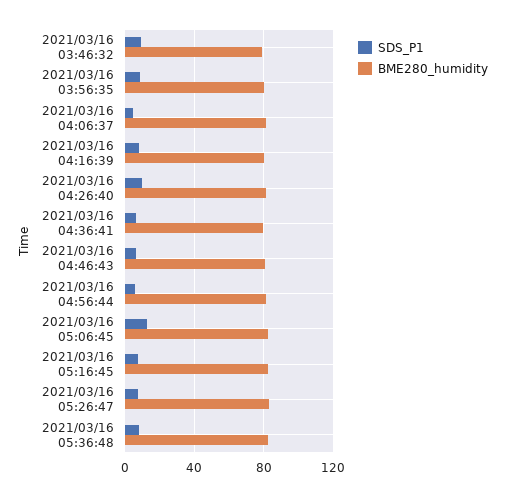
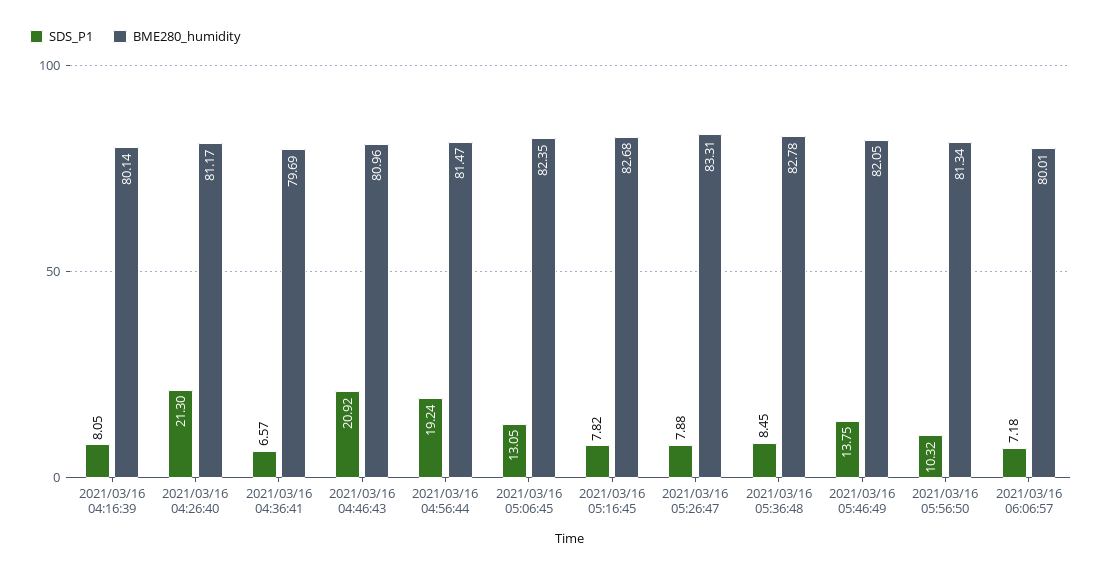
SDS_P1, 2021/03/16 03:46:32: 10 -> none
BME280_humidity, 2021/03/16 03:46:32: 80 -> none
SDS_P1, 2021/03/16 03:56:35: 10 -> none
BME280_humidity, 2021/03/16 03:56:35: 80 -> none
SDS_P1, 2021/03/16 04:06:37: 5 -> none
BME280_humidity, 2021/03/16 04:06:37: 80 -> none
SDS_P1, 2021/03/16 04:26:40: 10 -> 21.3
SDS_P1, 2021/03/16 04:46:43: 5 -> 20.92
SDS_P1, 2021/03/16 04:56:44: 5 -> 19.24
SDS_P1, 2021/03/16 05:46:49: none -> 13.75
BME280_humidity, 2021/03/16 05:46:49: none -> 82.05
SDS_P1, 2021/03/16 05:56:50: none -> 10.32
BME280_humidity, 2021/03/16 05:56:50: none -> 81.34
SDS_P1, 2021/03/16 06:06:57: none -> 7.18
BME280_humidity, 2021/03/16 06:06:57: none -> 80.01

